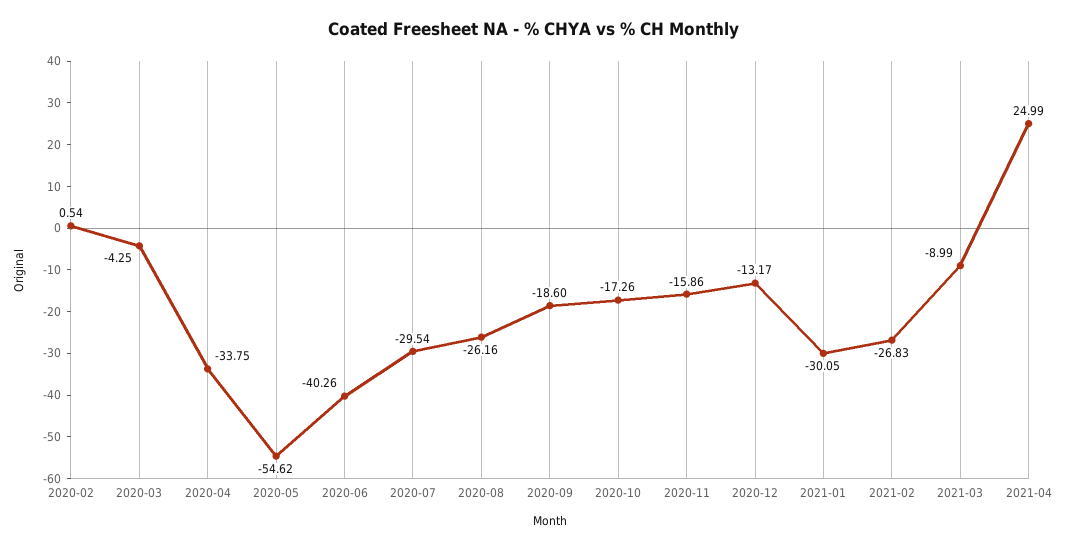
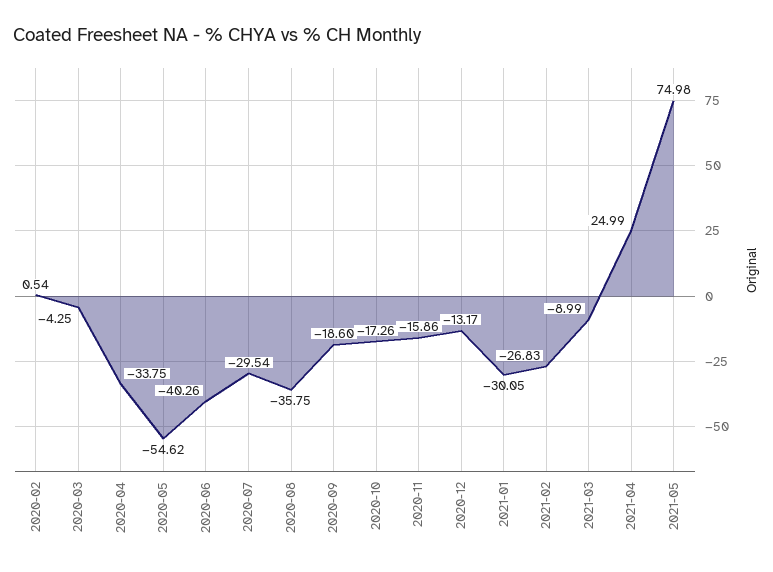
2020-08: -26.16 -> -35.75
2021-05: none -> 74.98

